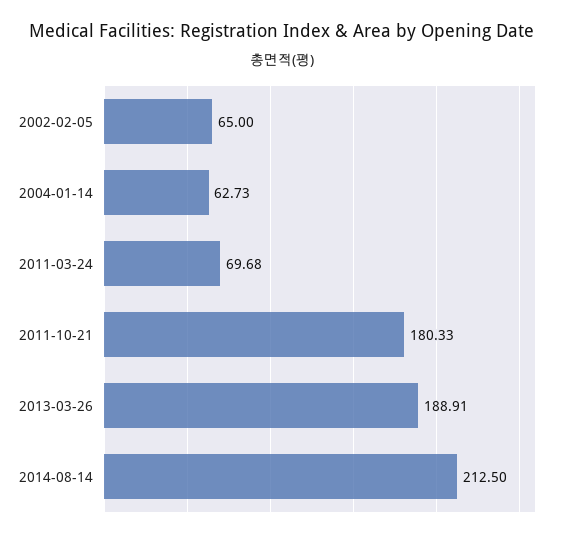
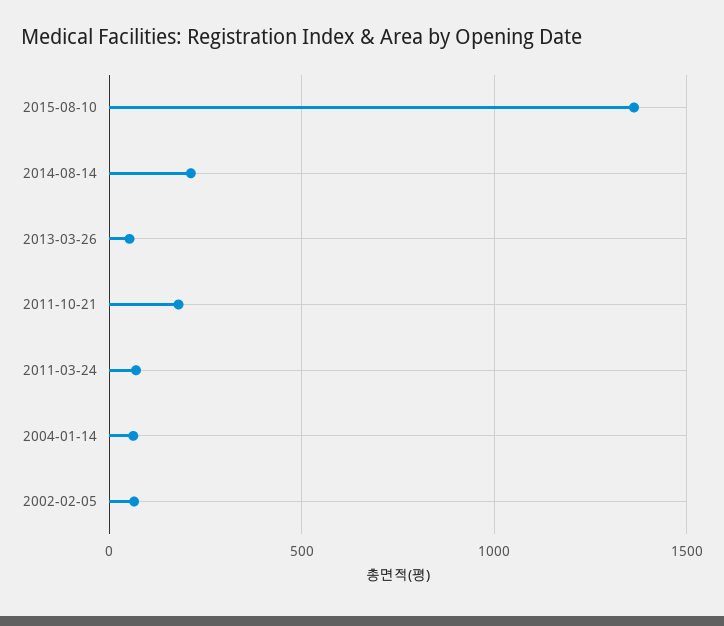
2013-03-26: 188.91 -> 50
2015-08-10: none -> 1350

